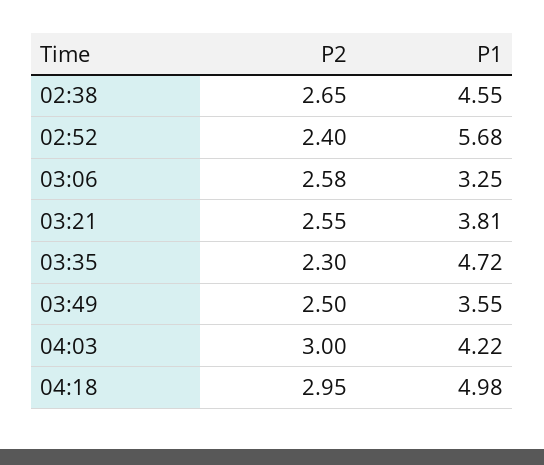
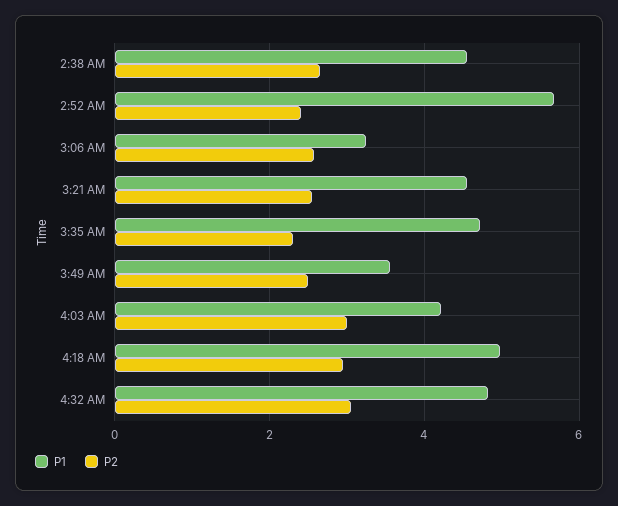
P1, 03:21: 3.81 -> 4.6
P1, 4:32 AM: none -> 4.8
P2, 4:32 AM: none -> 3

